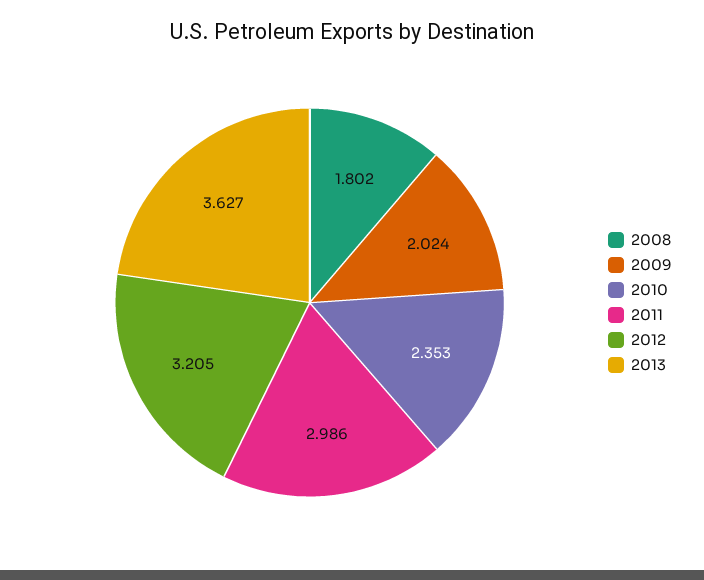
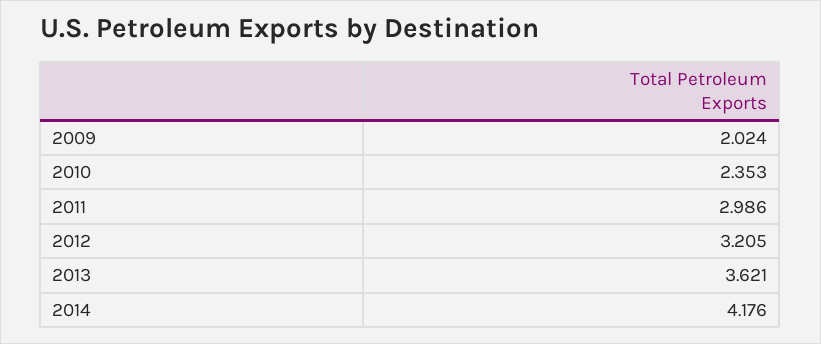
2008: 1.802 -> none
2013: 3.627 -> 3.621
2014: none -> 4.176

